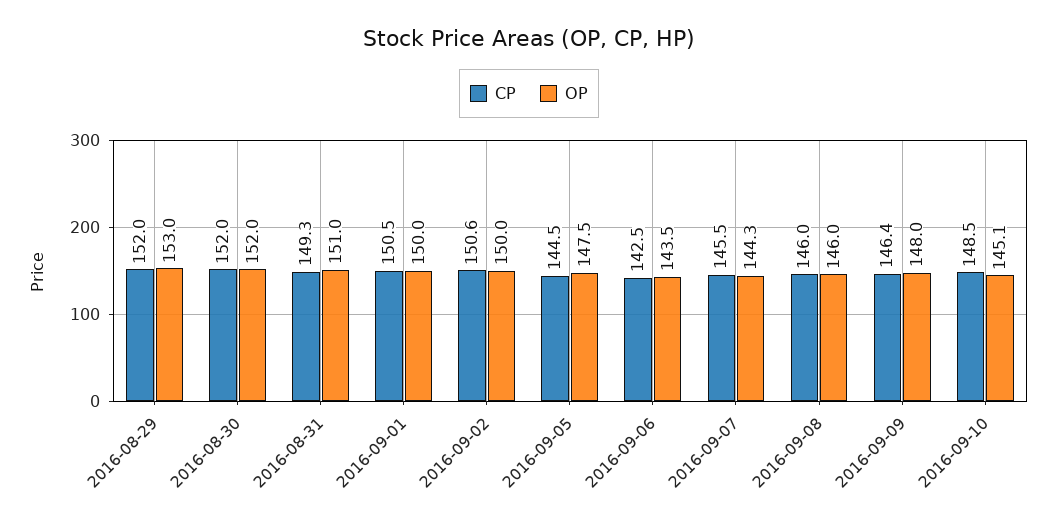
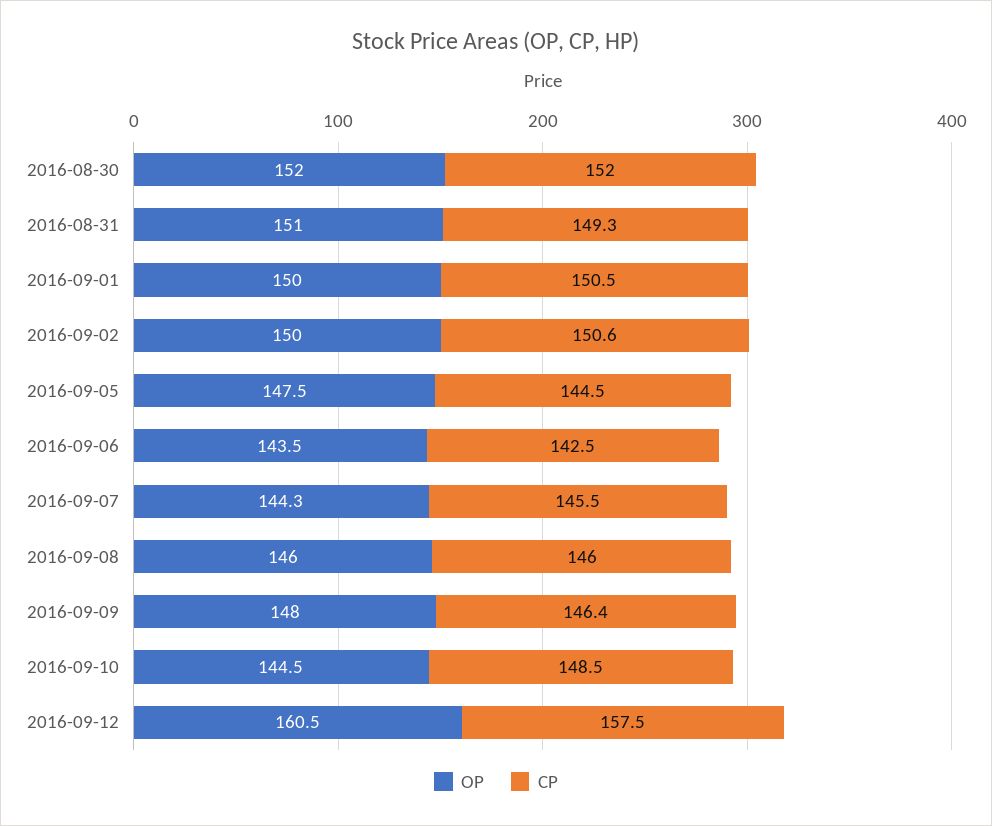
CP, 2016-08-29: 152 -> none
OP, 2016-08-29: 153 -> none
OP, 2016-09-10: 145.1 -> 144.5
OP, 2016-09-12: none -> 160.5
CP, 2016-09-12: none -> 157.5

